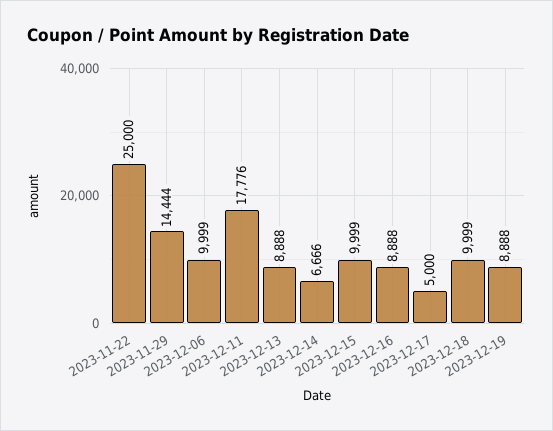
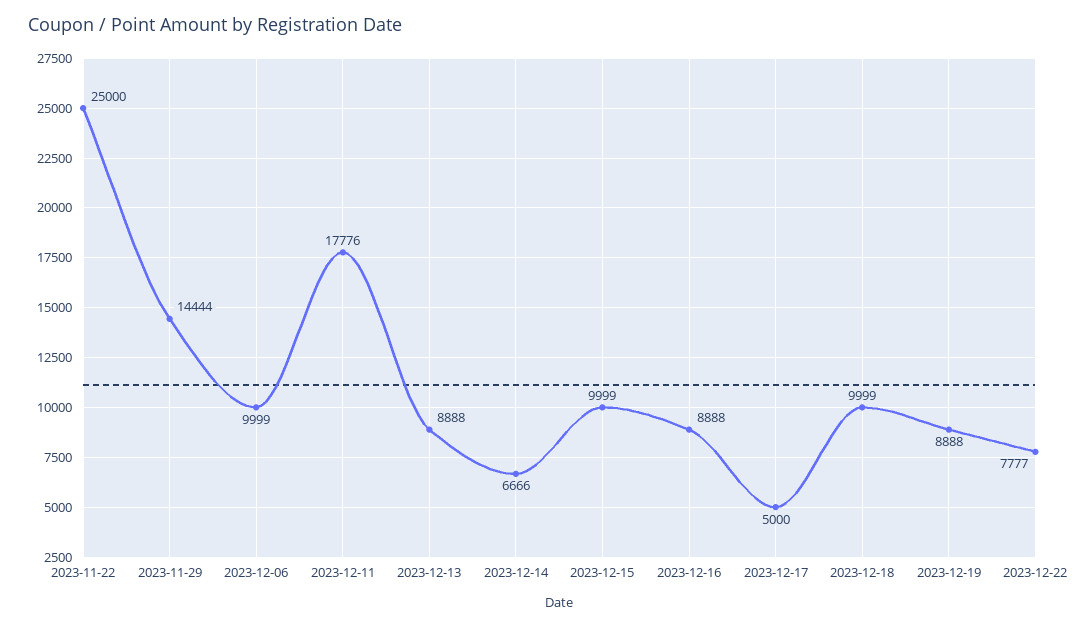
2023-12-22: none -> 7777

